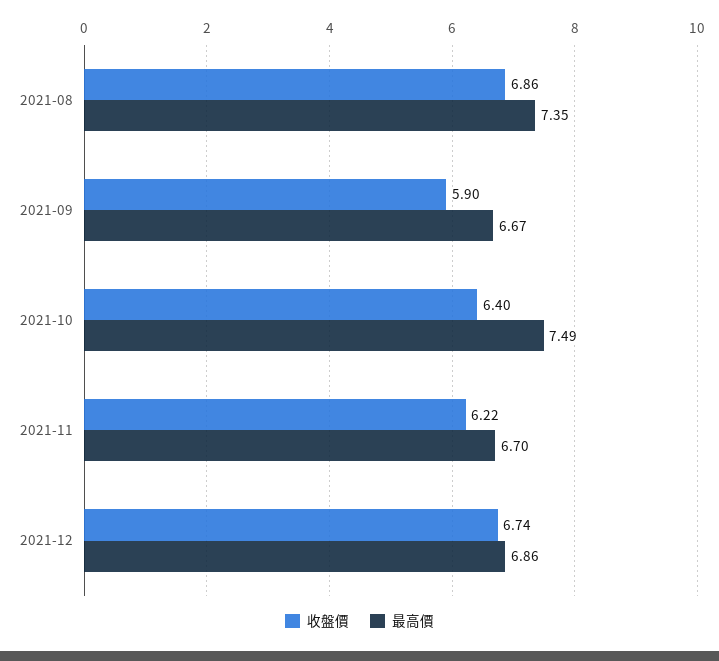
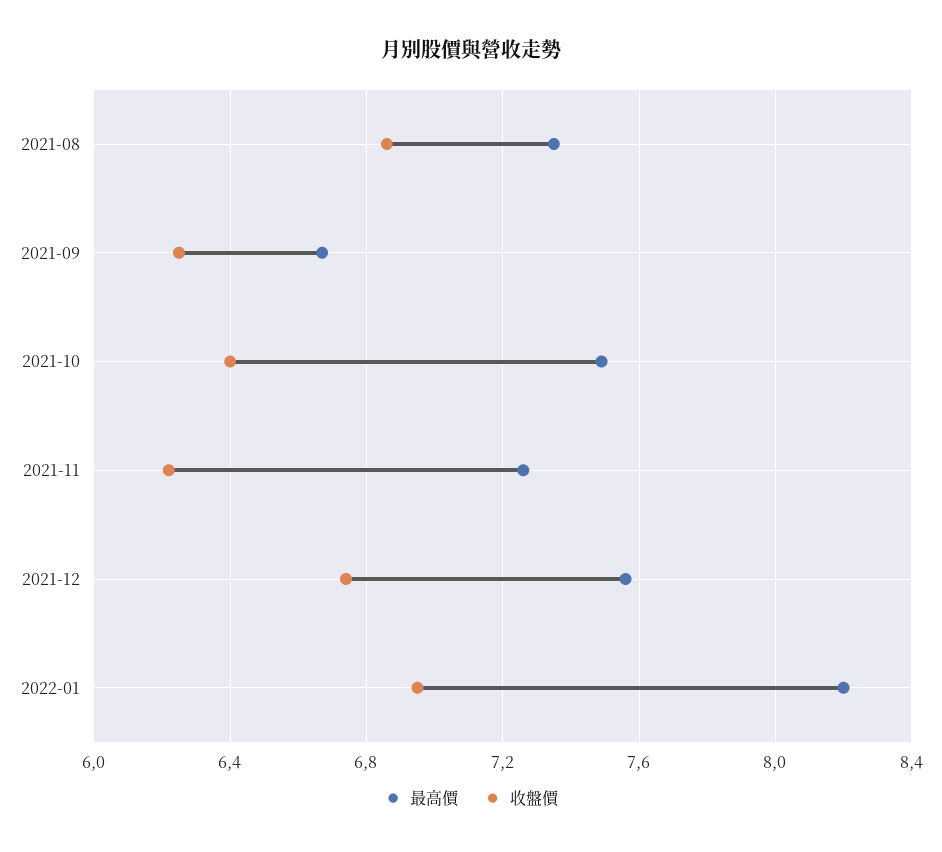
收盤價, 2021-09: 5.9 -> 6.25
最高價, 2021-11: 6.7 -> 7.25
最高價, 2021-12: 6.86 -> 7.55
最高價, 2022-01: none -> 8.2
收盤價, 2022-01: none -> 6.95

